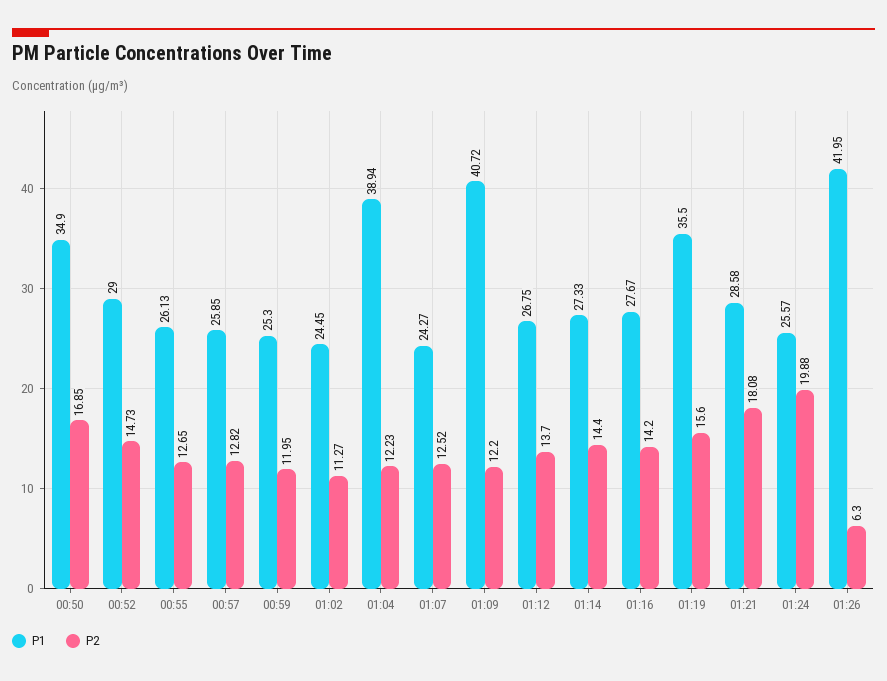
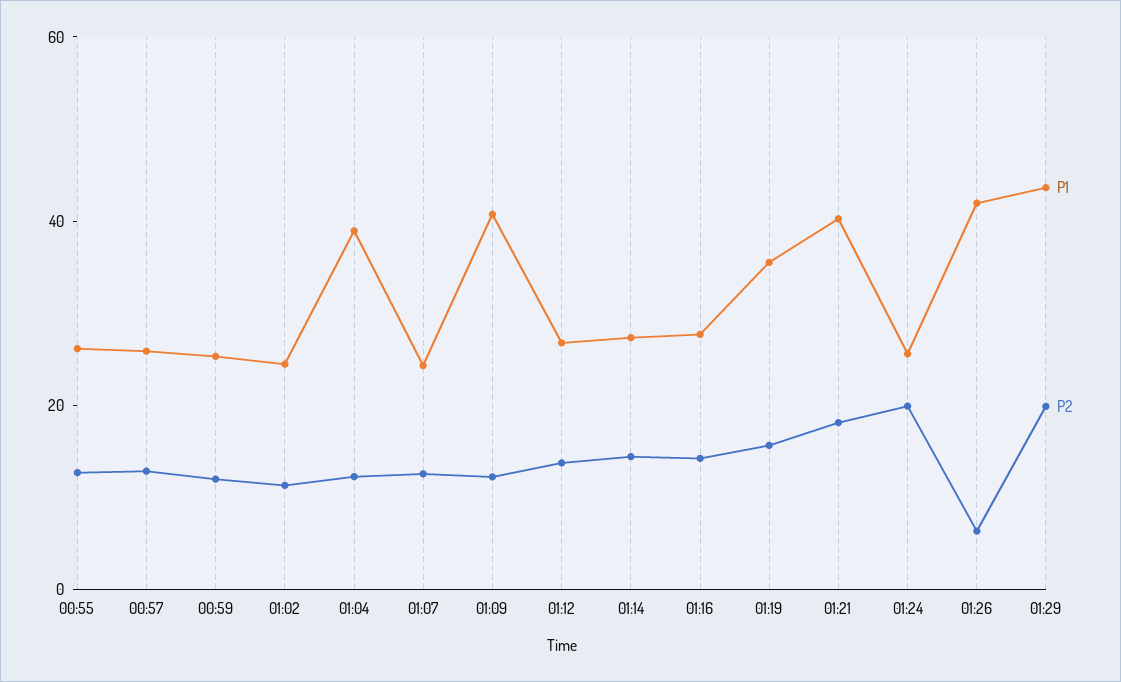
P1, 00:50: 34.9 -> none
P2, 00:50: 16.85 -> none
P1, 00:52: 29 -> none
P2, 00:52: 14.73 -> none
P1, 01:21: 28.58 -> 40
P1, 01:29: none -> 45
P2, 01:29: none -> 20

